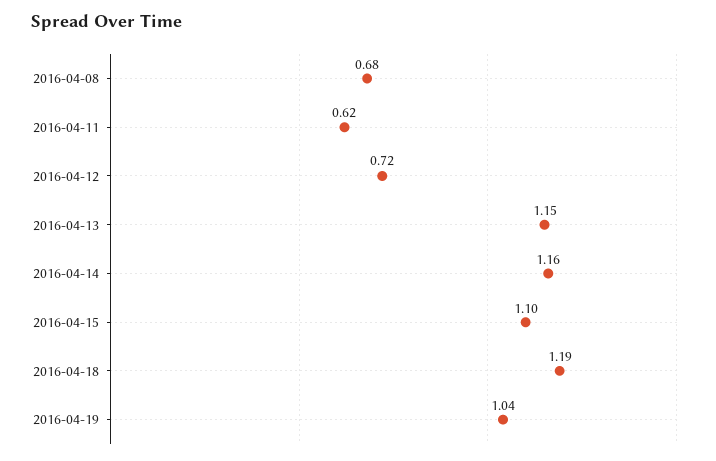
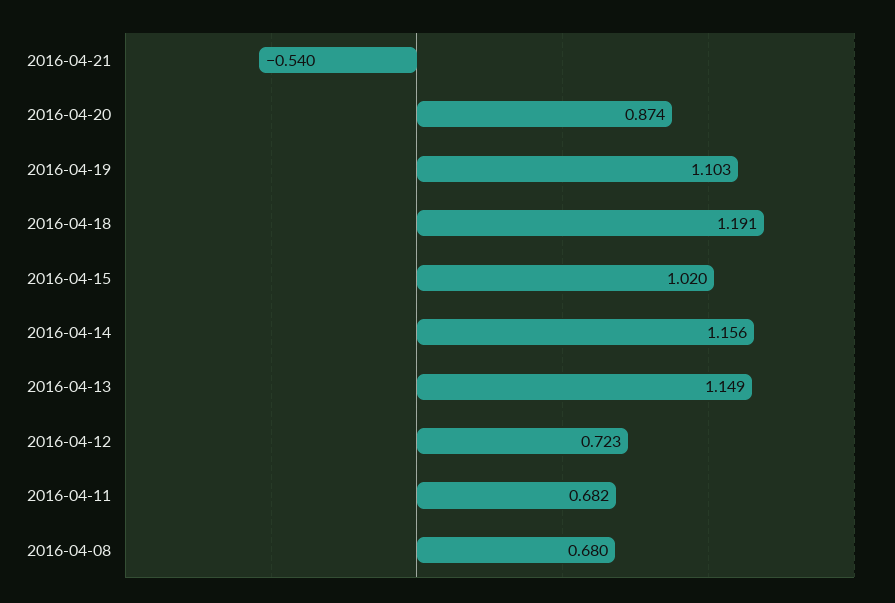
2016-04-11: 0.62 -> 0.682
2016-04-15: 1.1 -> 1.02
2016-04-19: 1.04 -> 1.103
2016-04-21: none -> -0.54
2016-04-20: none -> 0.874

